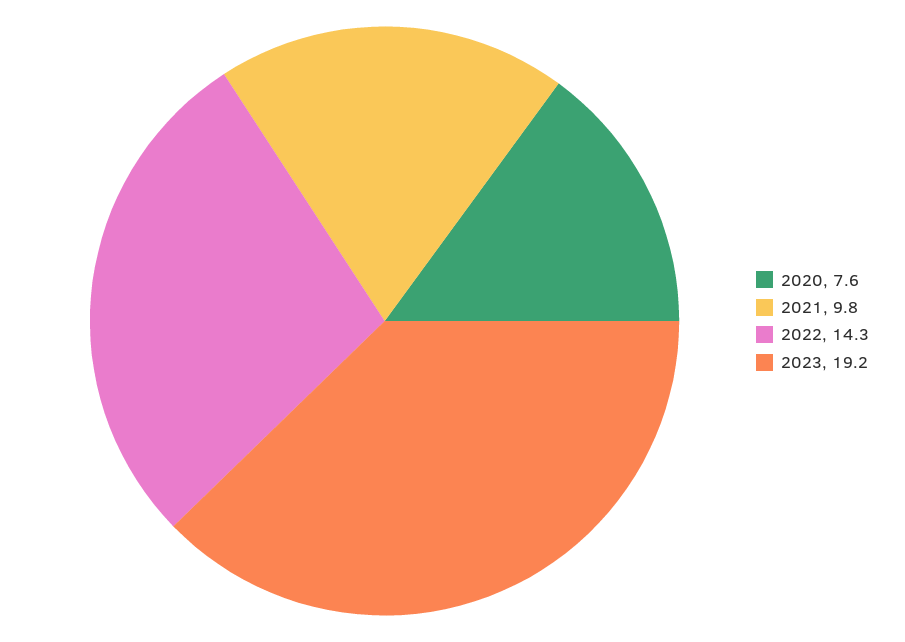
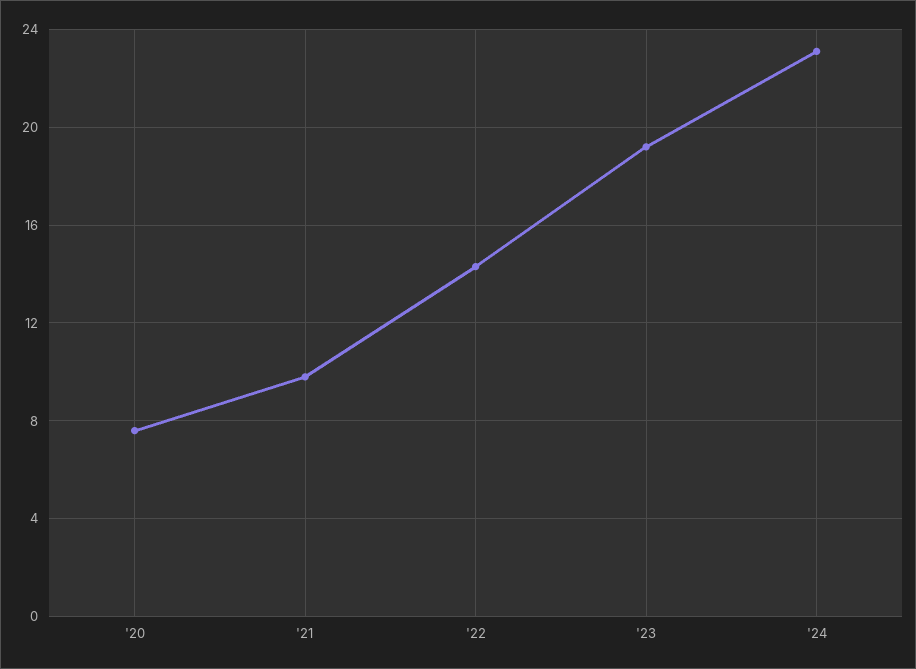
'24: none -> 23

